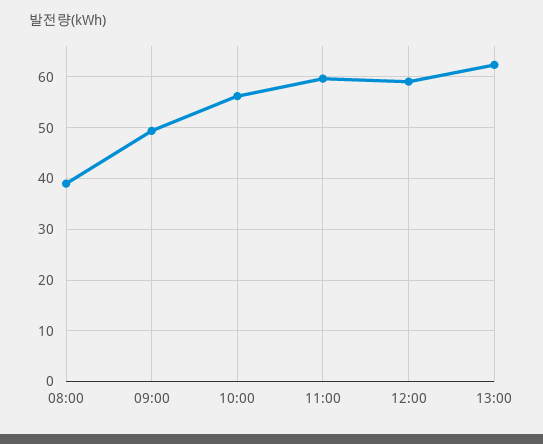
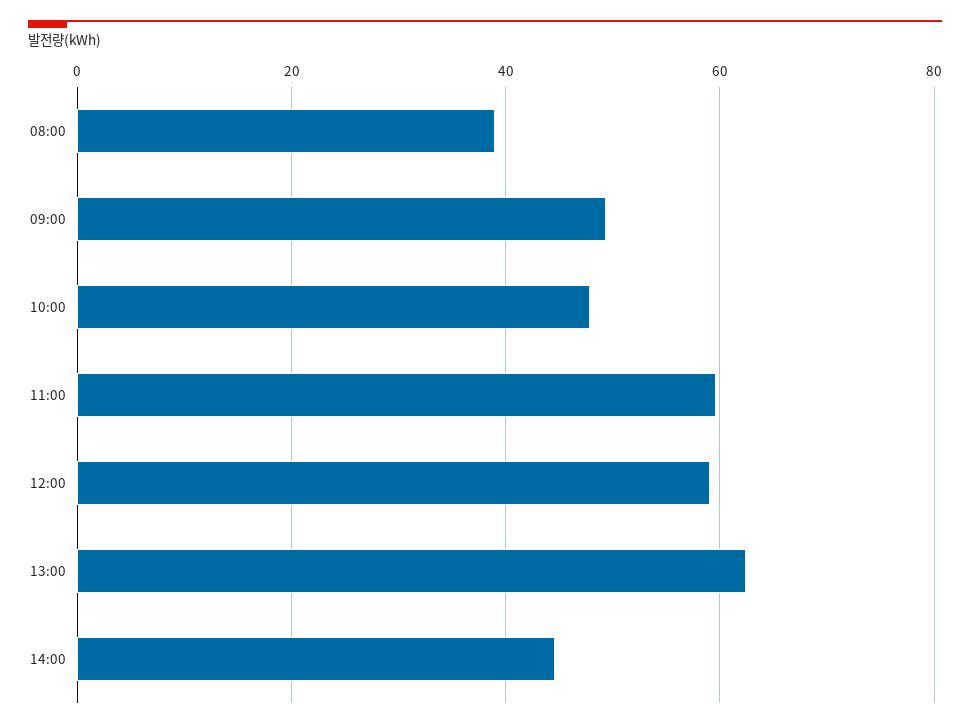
10:00: 56 -> 48
14:00: none -> 44

